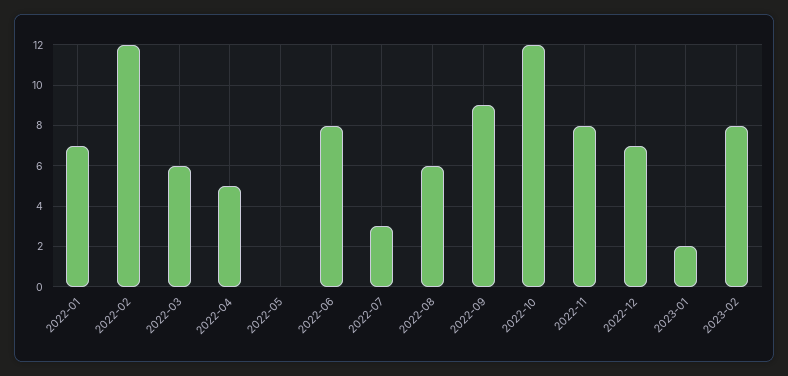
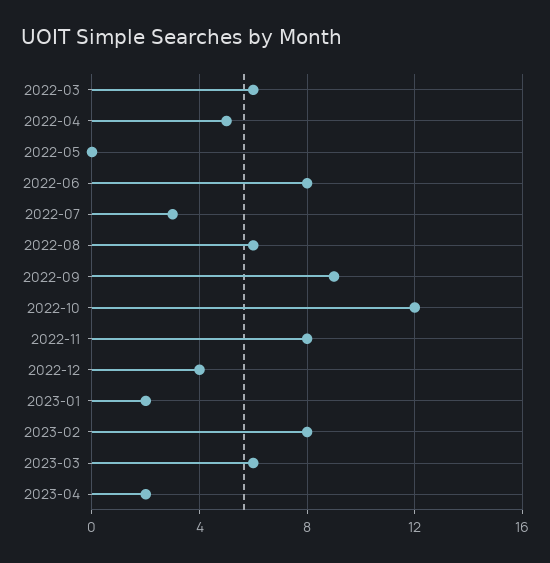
2022-01: 7 -> none
2022-02: 12 -> none
2022-12: 7 -> 4
2023-03: none -> 6
2023-04: none -> 2

